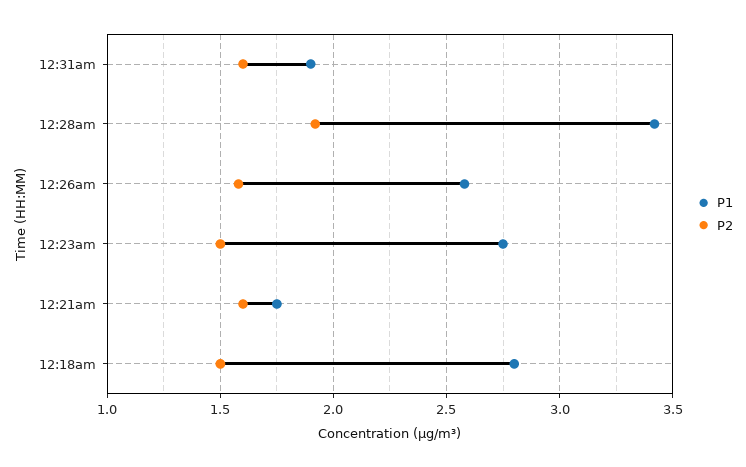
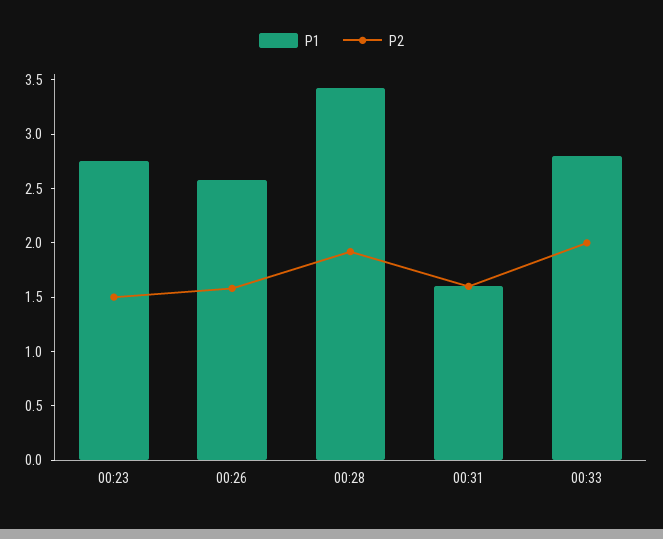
P1, 12:31am: 1.9 -> 1.6
P1, 12:21am: 1.75 -> none
P2, 12:21am: 1.6 -> none
P1, 12:18am: 2.8 -> none
P2, 12:18am: 1.5 -> none
P1, 00:33: none -> 2.8
P2, 00:33: none -> 2

